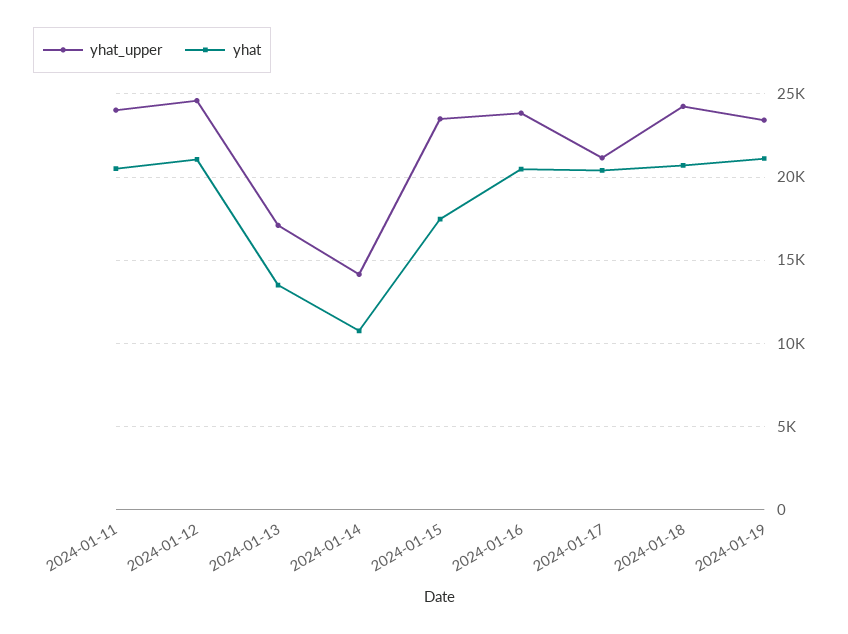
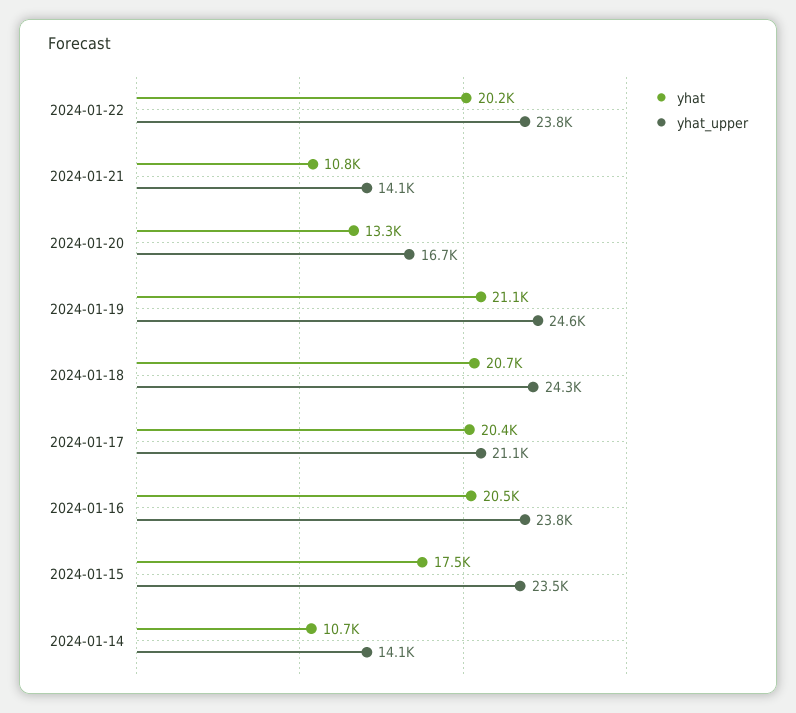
yhat_upper, 2024-01-11: 24000 -> none
yhat, 2024-01-11: 20500 -> none
yhat_upper, 2024-01-12: 24500 -> none
yhat, 2024-01-12: 21000 -> none
yhat_upper, 2024-01-13: 17000 -> none
yhat, 2024-01-13: 13500 -> none
yhat_upper, 2024-01-19: 23500 -> 24600
yhat, 2024-01-22: none -> 20200
yhat_upper, 2024-01-22: none -> 23800
yhat, 2024-01-21: none -> 10800
yhat_upper, 2024-01-21: none -> 14100
yhat, 2024-01-20: none -> 13300
yhat_upper, 2024-01-20: none -> 16700

